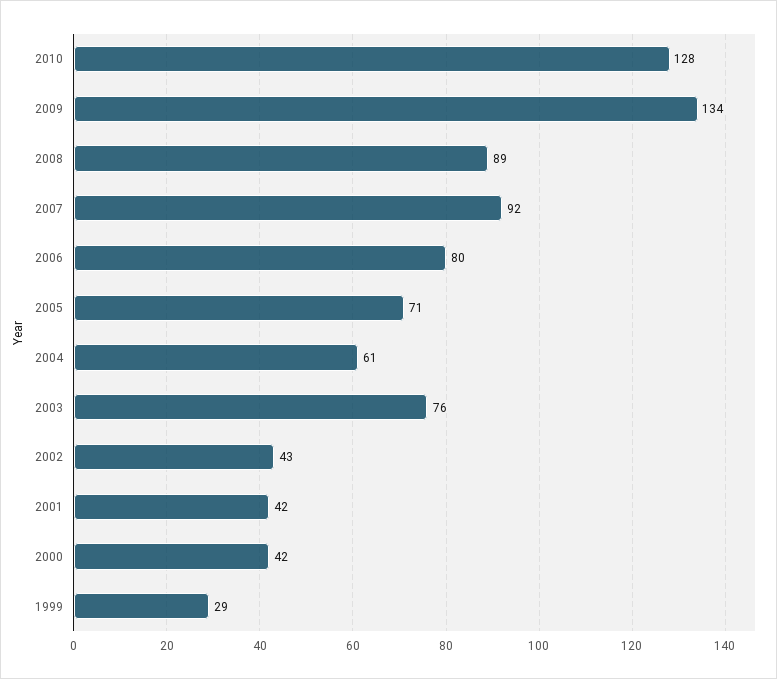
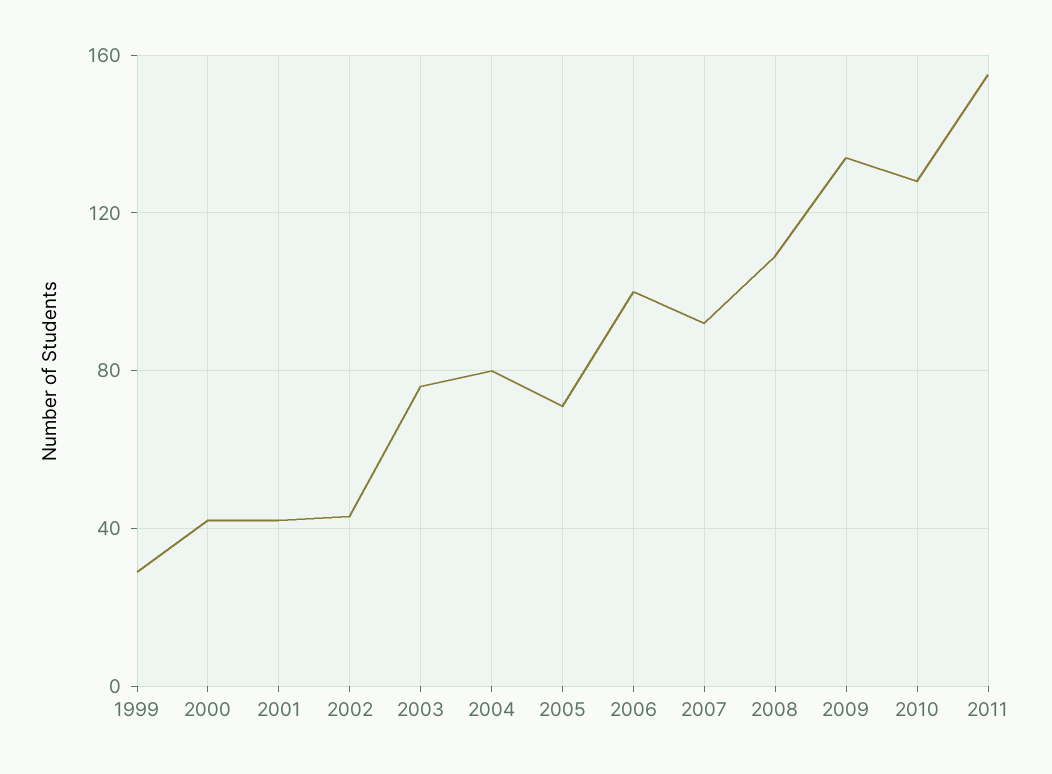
2008: 89 -> 110
2006: 80 -> 100
2004: 61 -> 80
2011: none -> 155

